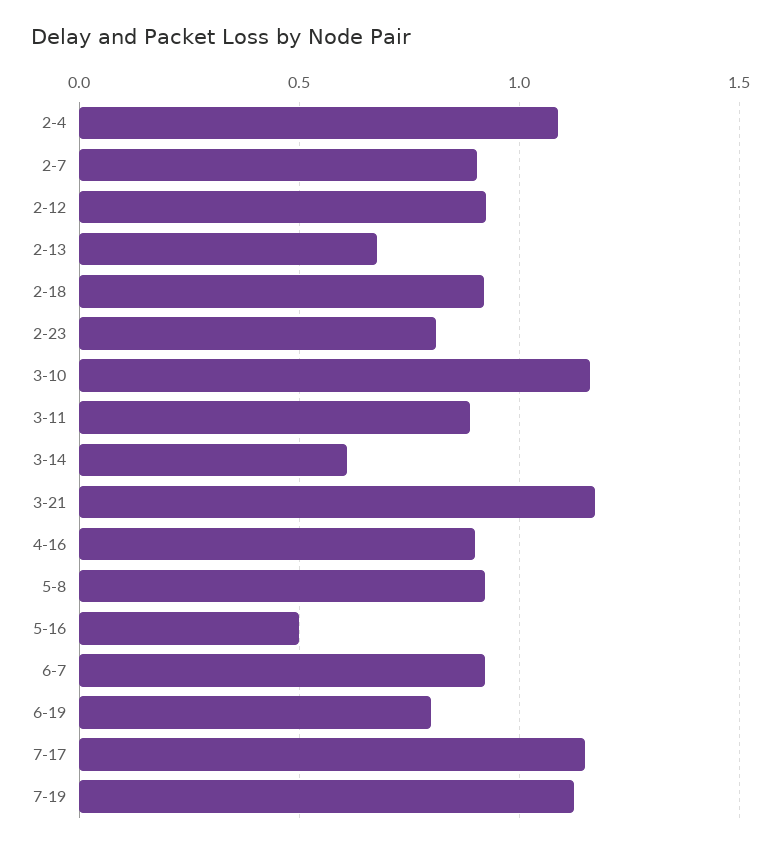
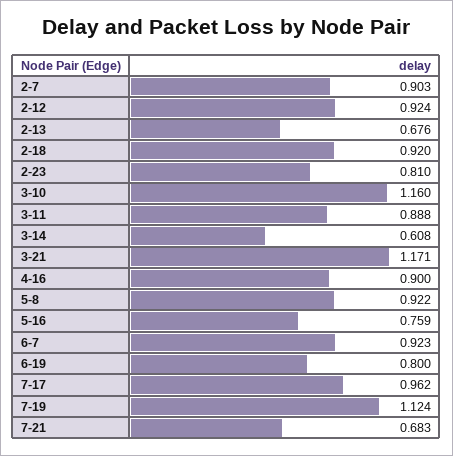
2-4: 1.1 -> none
5-16: 0.5 -> 0.759
7-17: 1.15 -> 0.962
7-21: none -> 0.683

